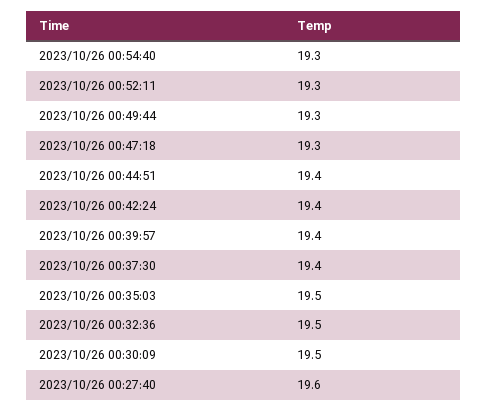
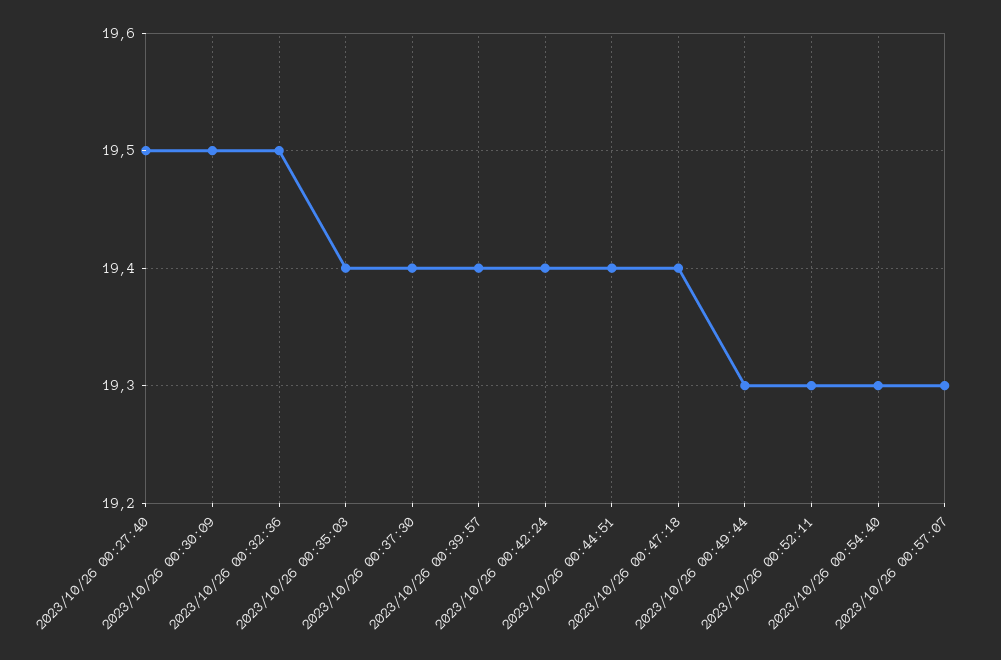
2023/10/26 00:47:18: 19.3 -> 19.4
2023/10/26 00:35:03: 19.5 -> 19.4
2023/10/26 00:27:40: 19.6 -> 19.5
2023/10/26 00:57:07: none -> 19.3

